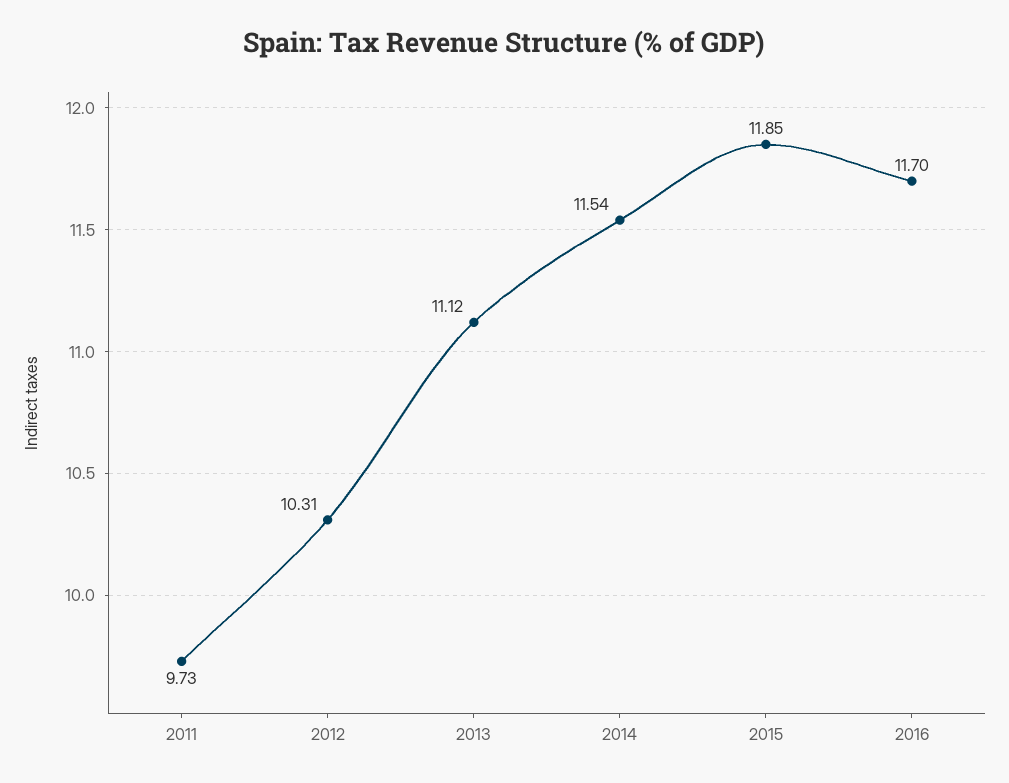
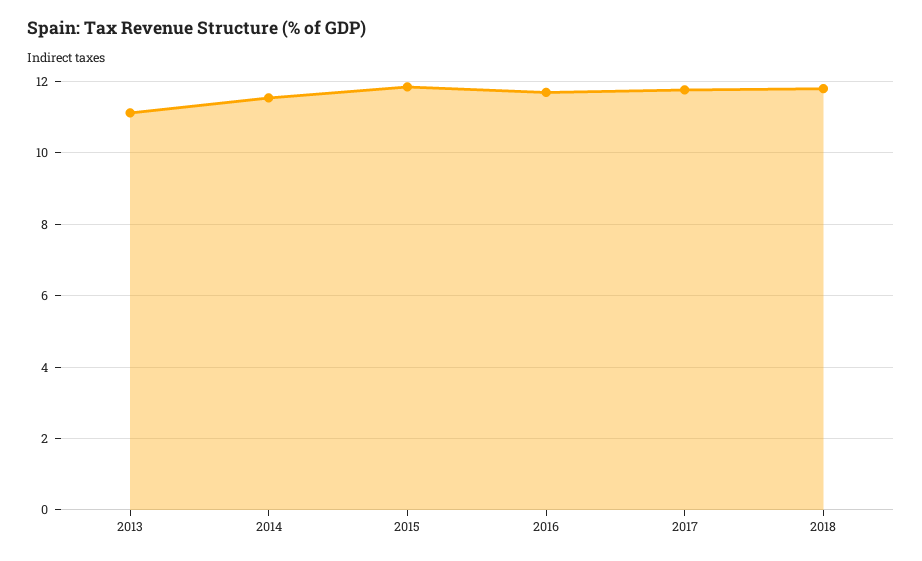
2011: 9.73 -> none
2012: 10.31 -> none
2017: none -> 11.8
2018: none -> 11.8

